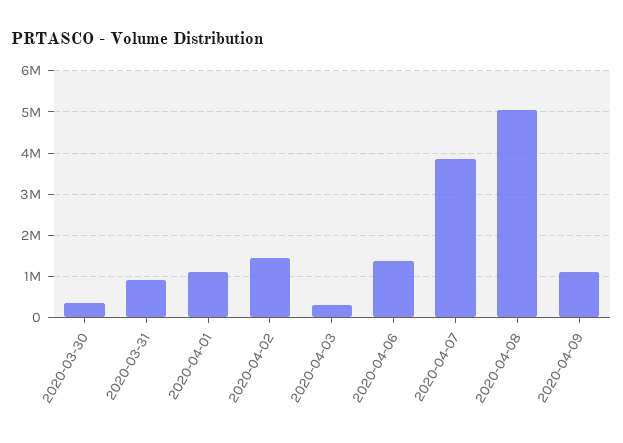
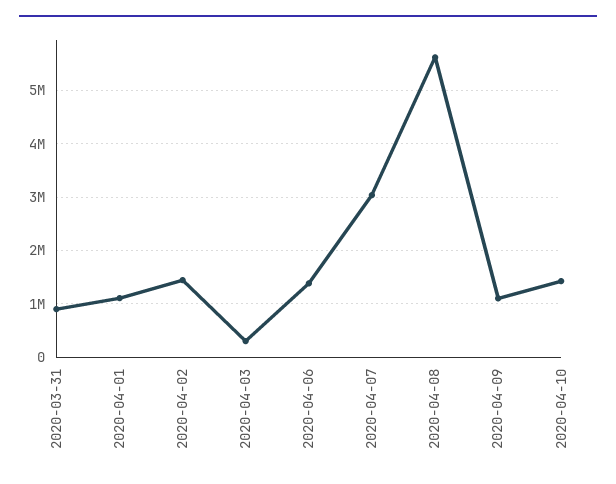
2020-03-30: 400000 -> none
2020-04-07: 3800000 -> 3000000
2020-04-08: 5000000 -> 5600000
2020-04-10: none -> 1400000

